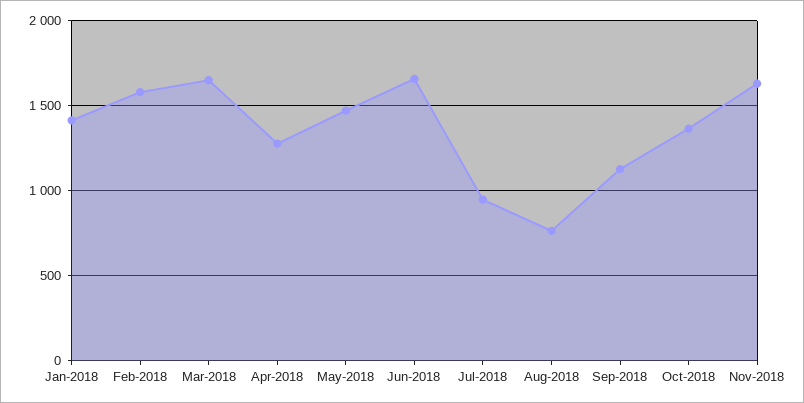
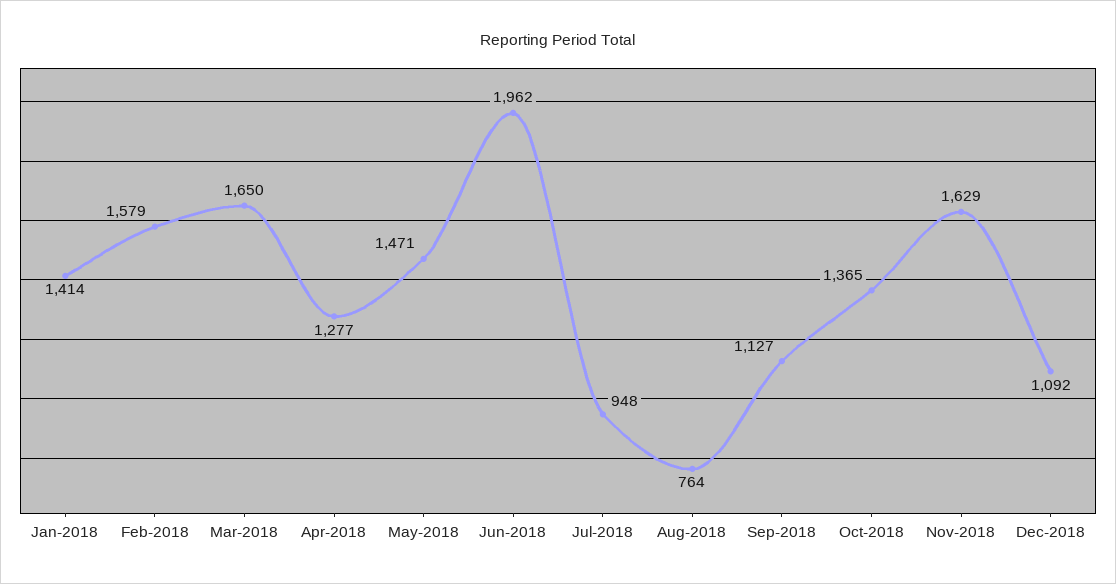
Jun-2018: 1650 -> 1962
Dec-2018: none -> 1092

